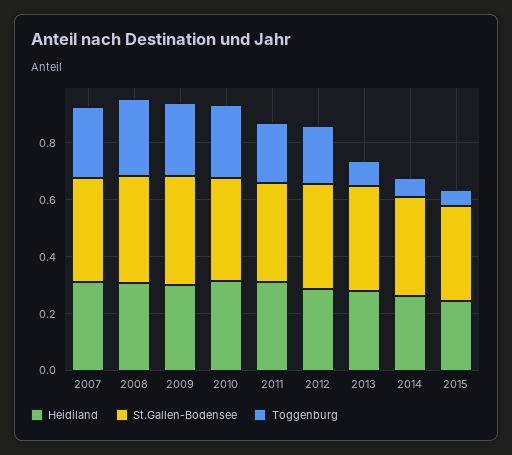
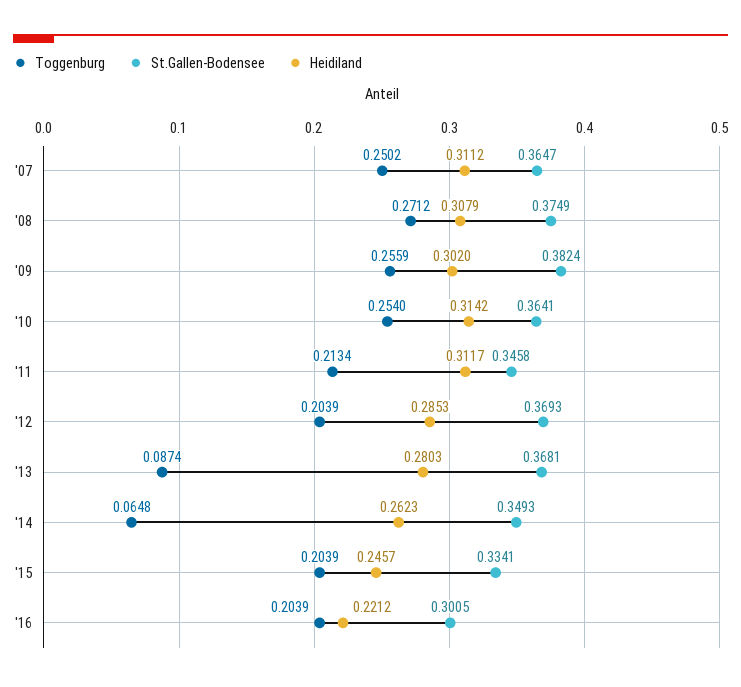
Toggenburg, 2015: 0.05 -> 0.2039
Toggenburg, '16: none -> 0.2039
St.Gallen-Bodensee, '16: none -> 0.3005
Heidiland, '16: none -> 0.2212

